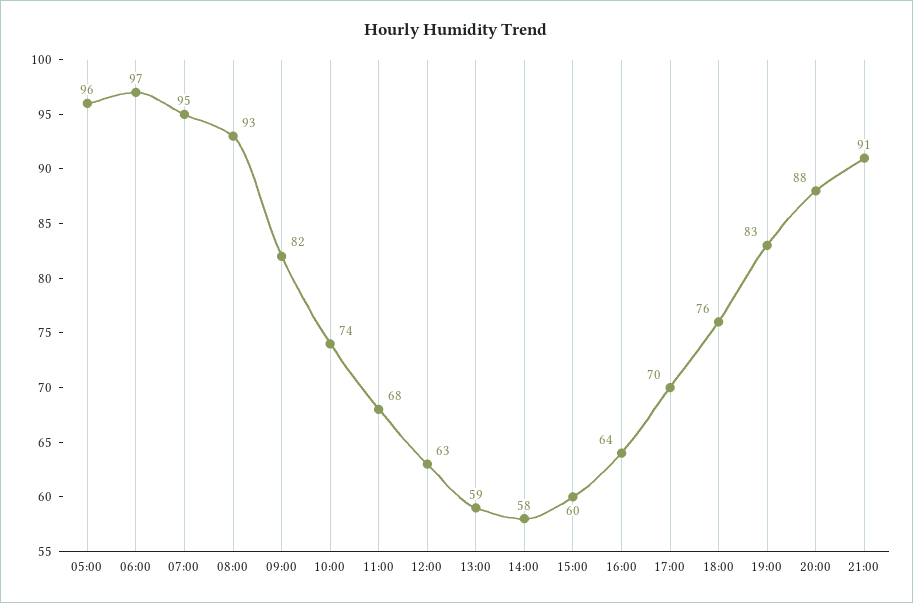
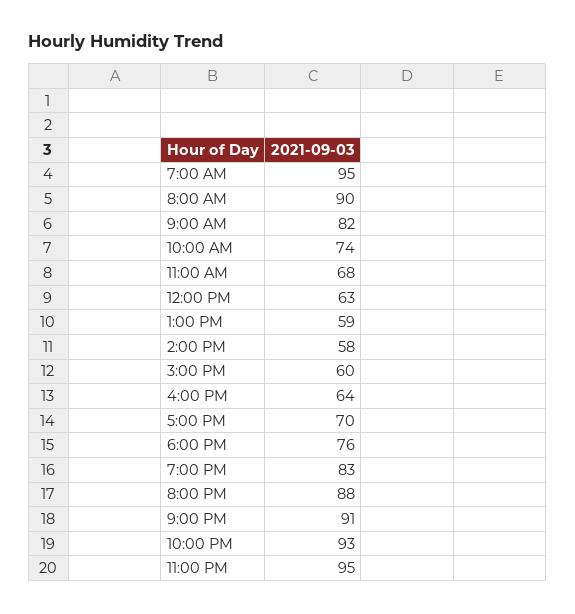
05:00: 96 -> none
06:00: 97 -> none
08:00: 93 -> 90
10:00 PM: none -> 93
11:00 PM: none -> 95

